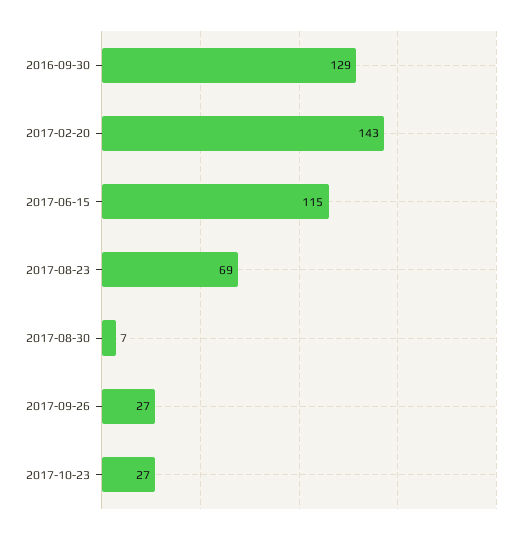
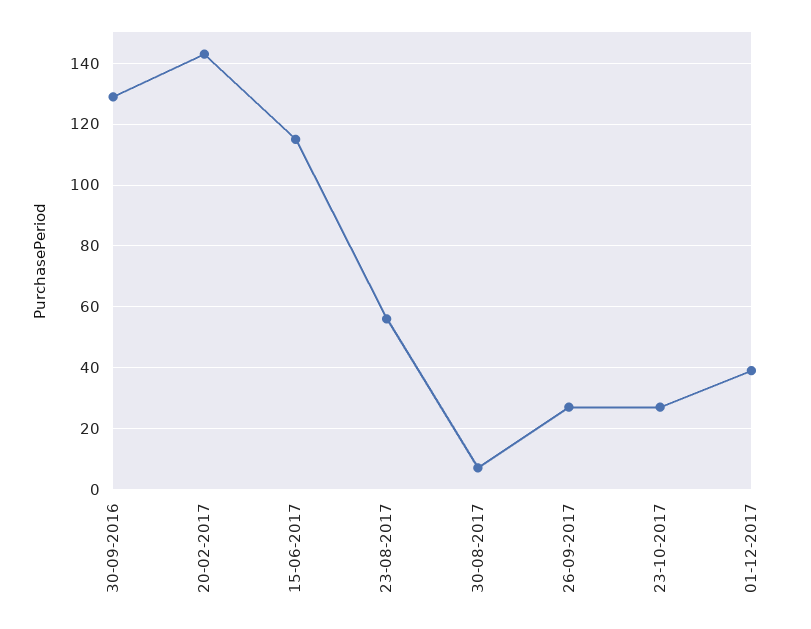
2017-08-23: 69 -> 55
01-12-2017: none -> 40

